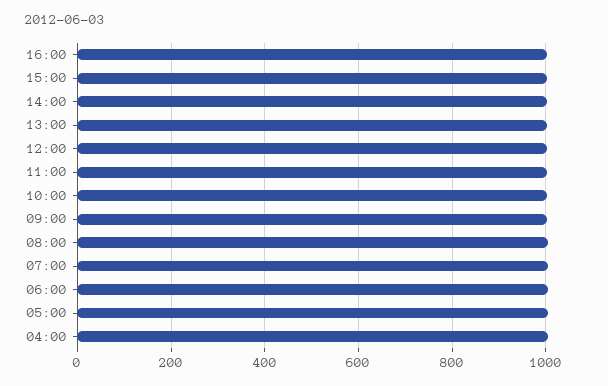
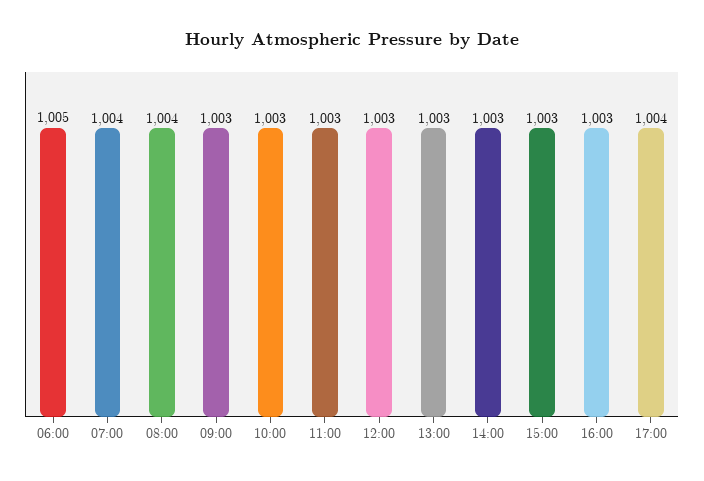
05:00: 1000 -> none
04:00: 1000 -> none
17:00: none -> 1004

